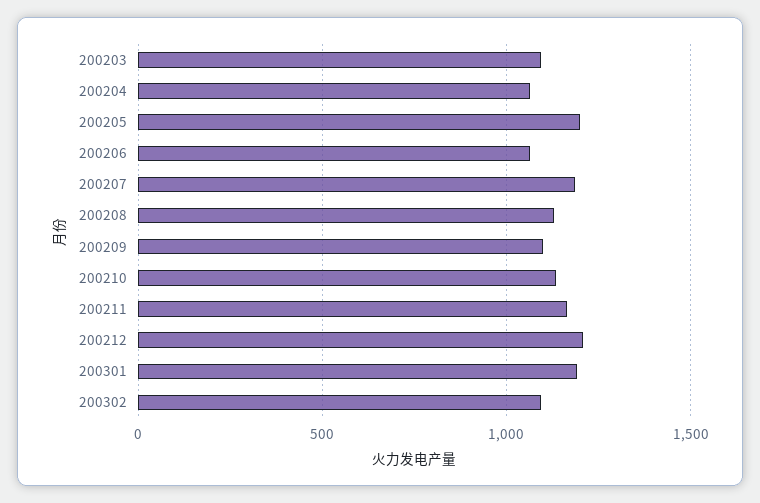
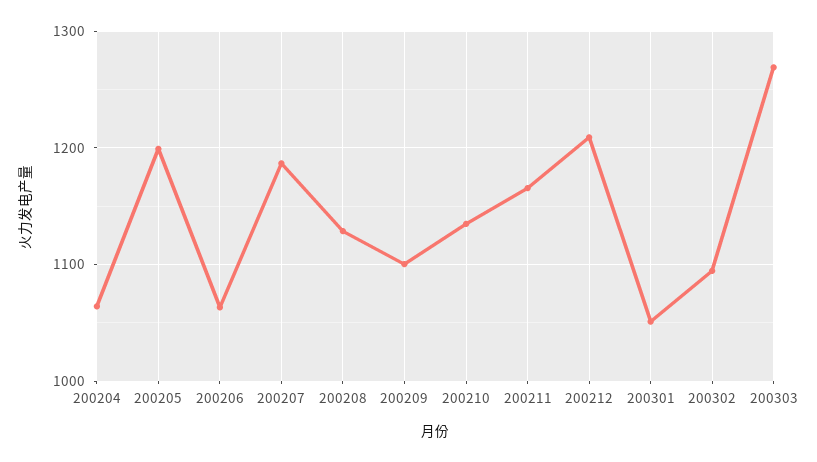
200203: 1100 -> none
200301: 1200 -> 1050
200303: none -> 1270

